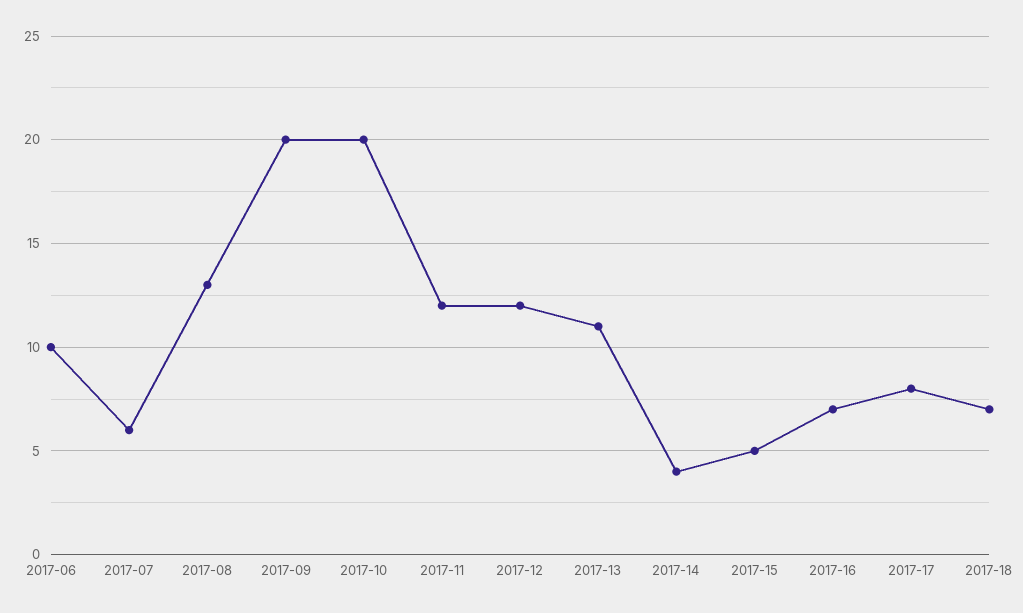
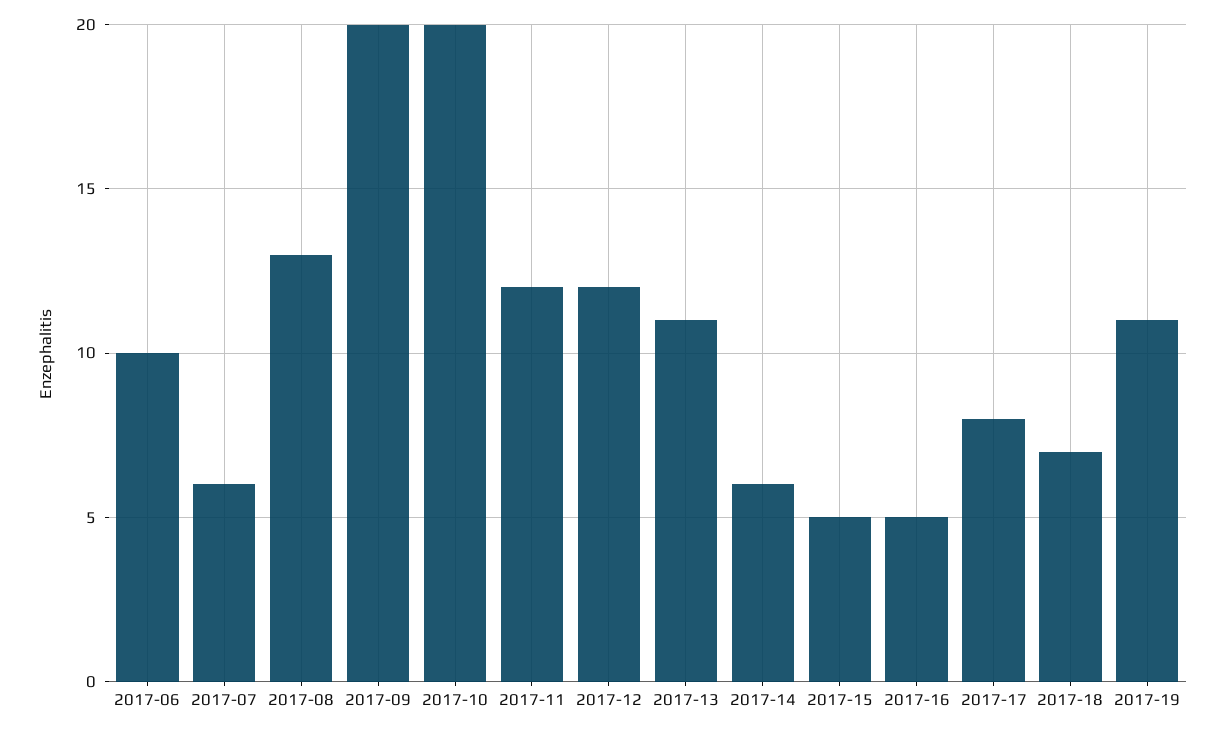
2017-14: 4 -> 6
2017-16: 7 -> 5
2017-19: none -> 11

